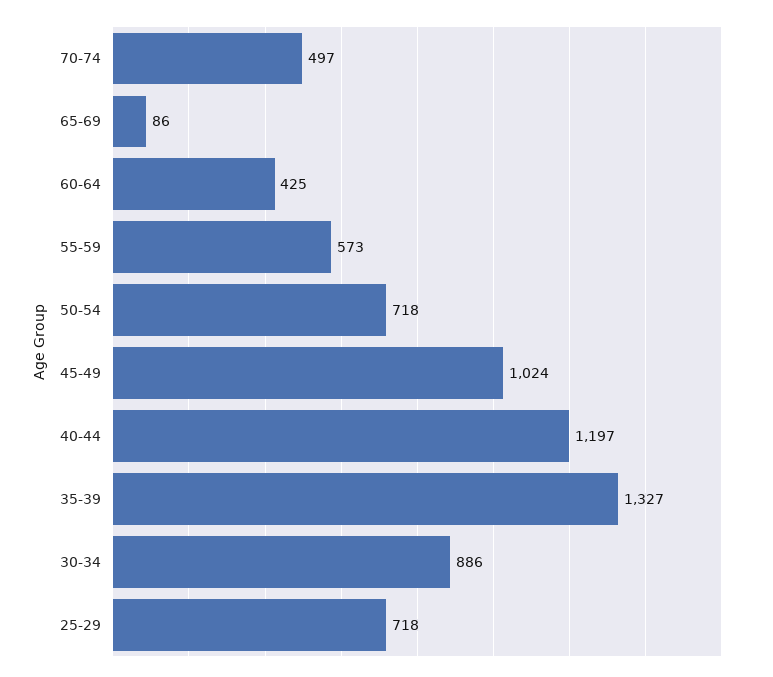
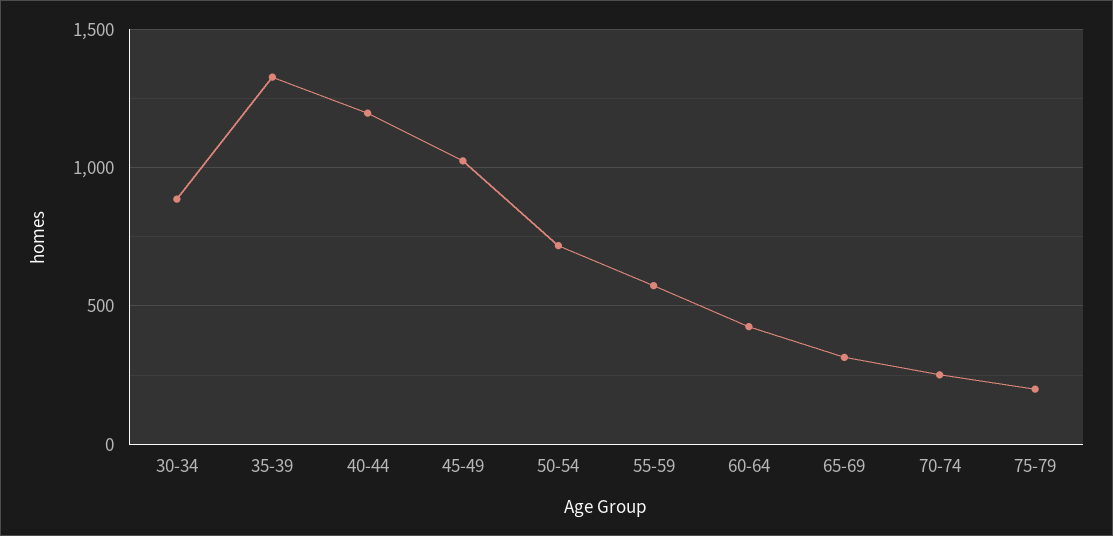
70-74: 497 -> 250
65-69: 86 -> 300
25-29: 718 -> none
75-79: none -> 200

